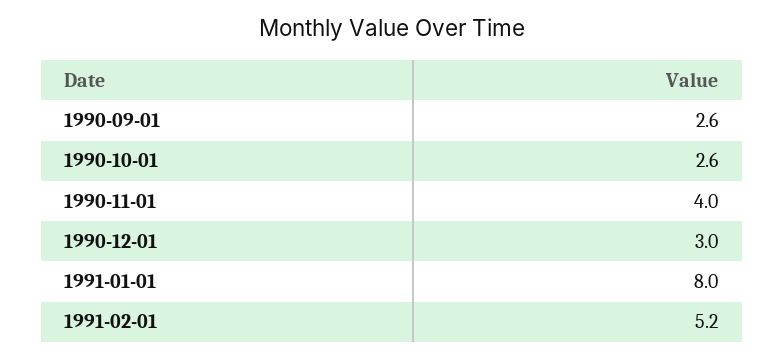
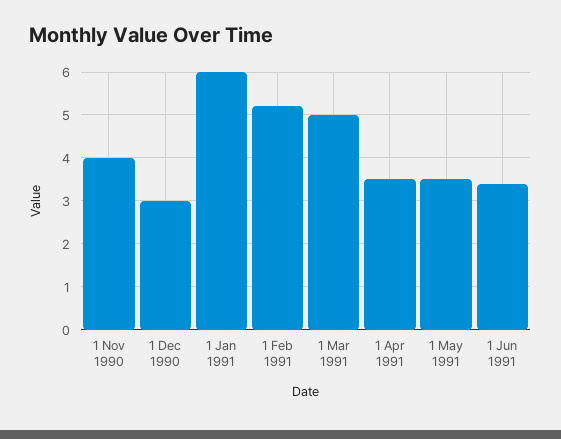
1990-09-01: 2.6 -> none
1990-10-01: 2.6 -> none
1991-01-01: 8 -> 6
1 Mar 1991: none -> 5
1 Apr 1991: none -> 3.5
1 May 1991: none -> 3.5
1 Jun 1991: none -> 3.5

